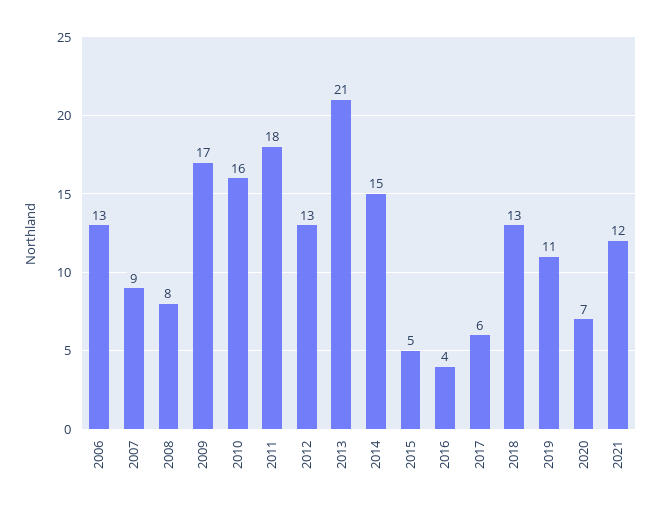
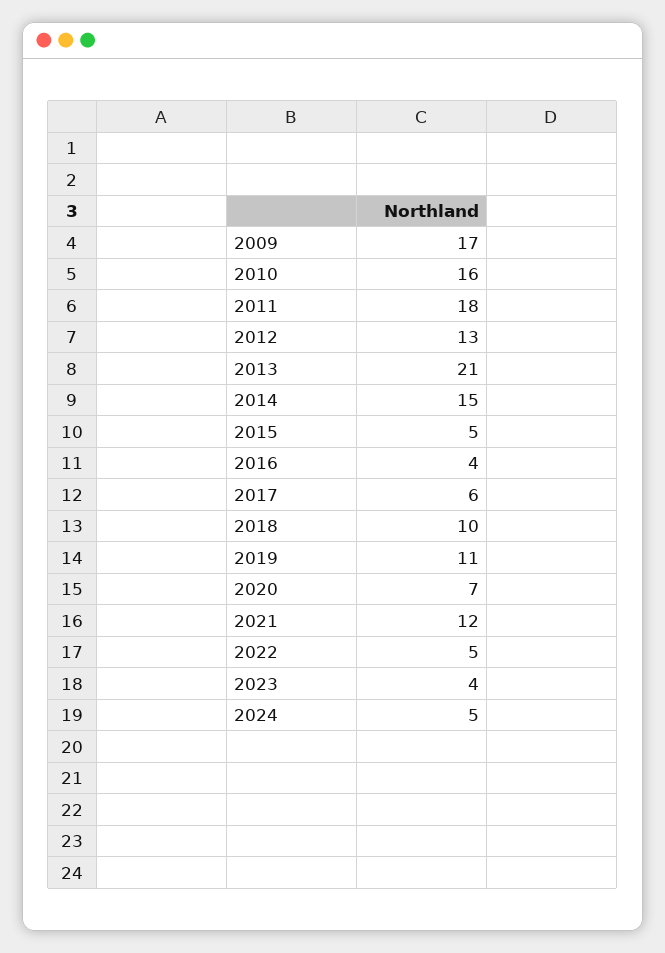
2006: 13 -> none
2007: 9 -> none
2008: 8 -> none
2018: 13 -> 10
2022: none -> 5
2023: none -> 4
2024: none -> 5

